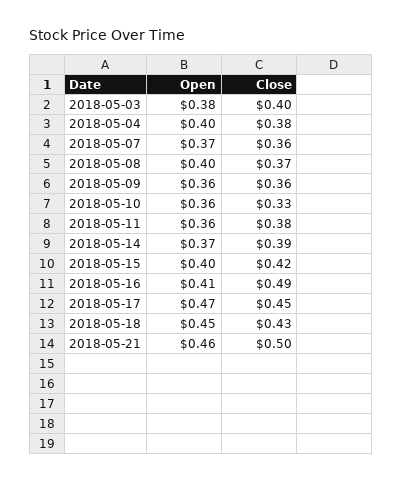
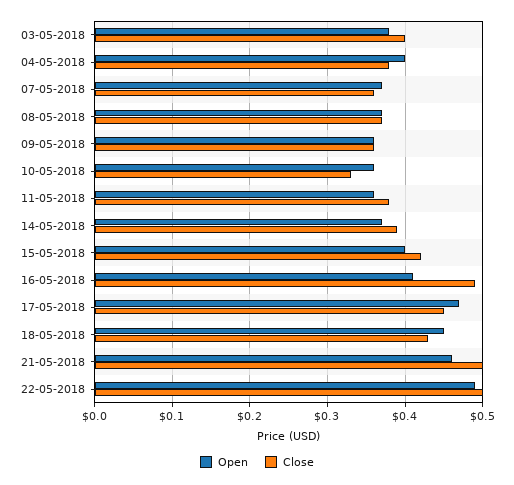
Open, 2018-05-08: 0.4 -> 0.37
Open, 22-05-2018: none -> 0.49
Close, 22-05-2018: none -> 0.5

